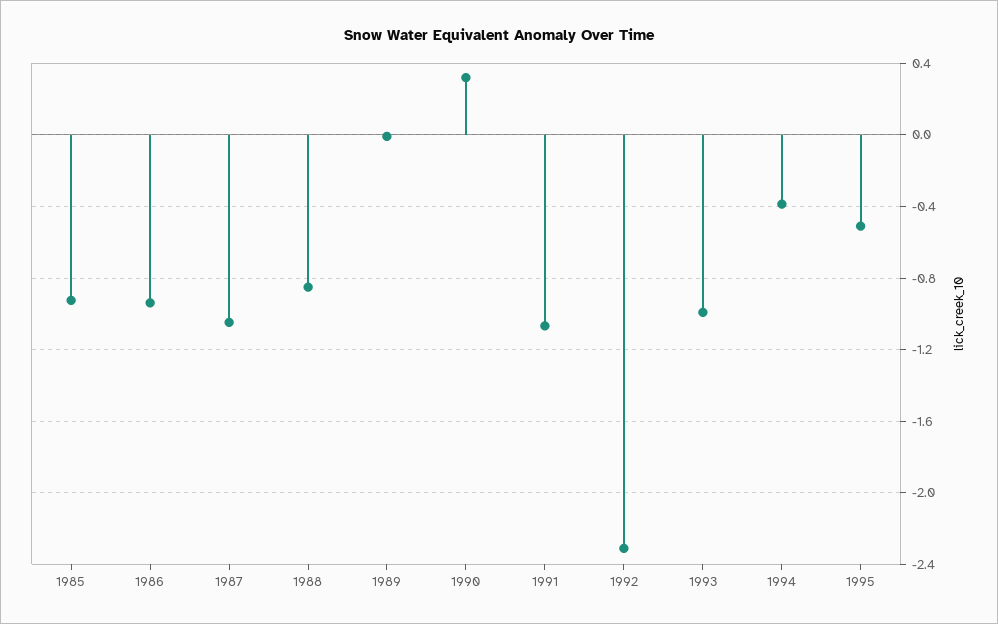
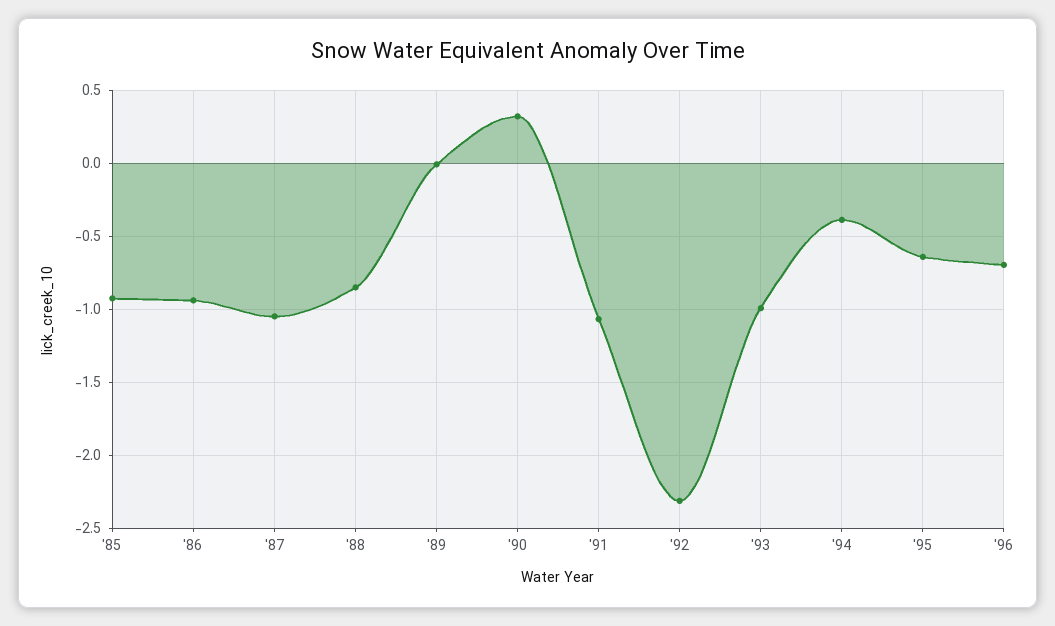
1995: -0.5 -> -0.65
'96: none -> -0.7

